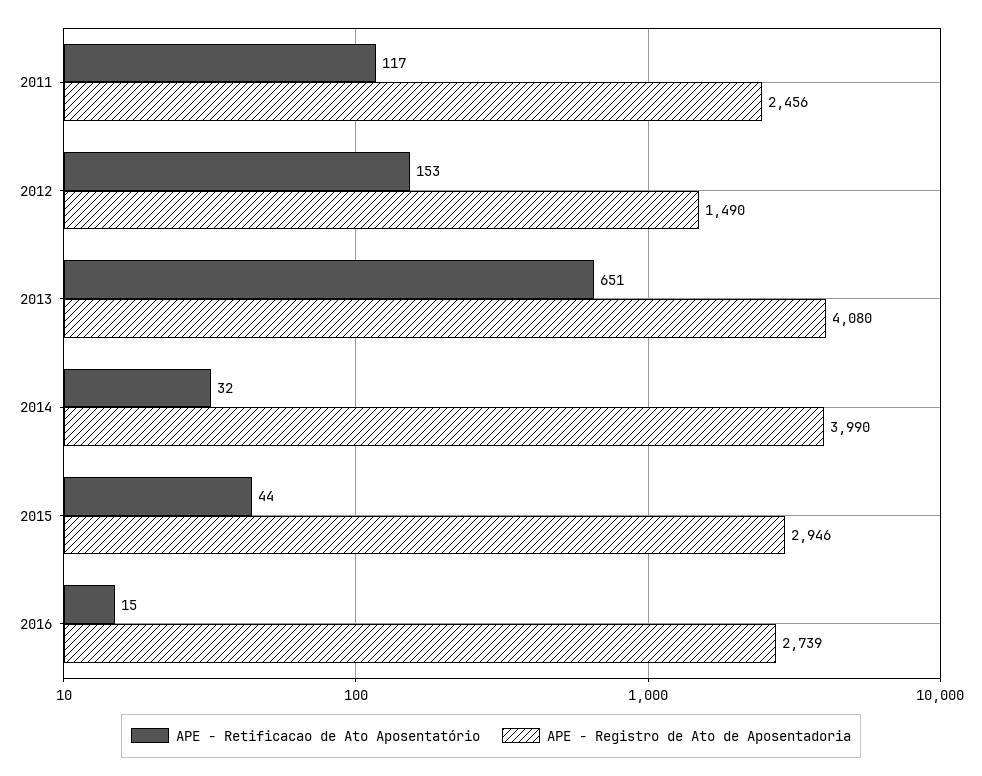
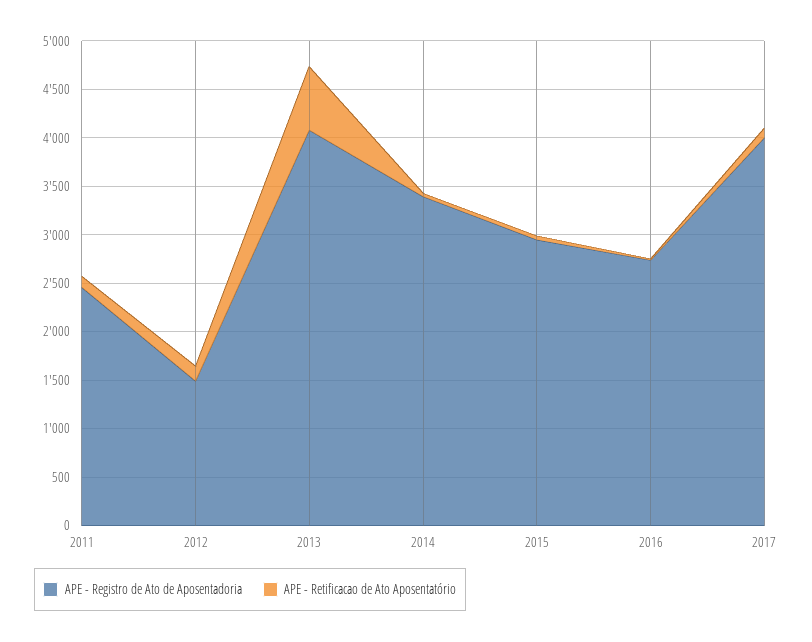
APE - Registro de Ato de Aposentadoria, 2014: 3990 -> 3400
APE - Registro de Ato de Aposentadoria, 2017: none -> 4000
APE - Retificacao de Ato Aposentatório, 2017: none -> 100

